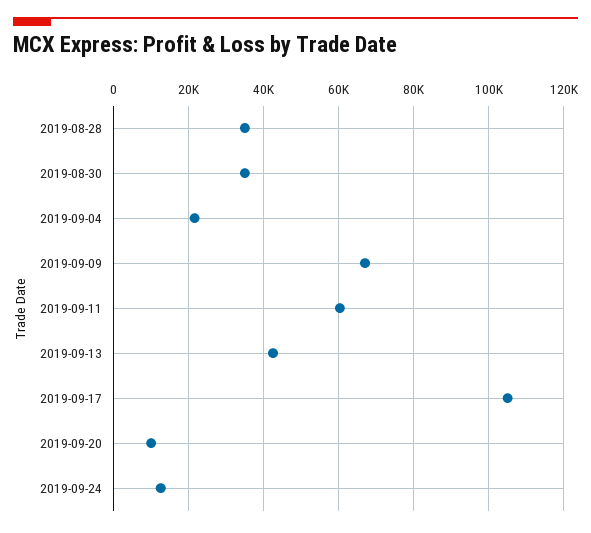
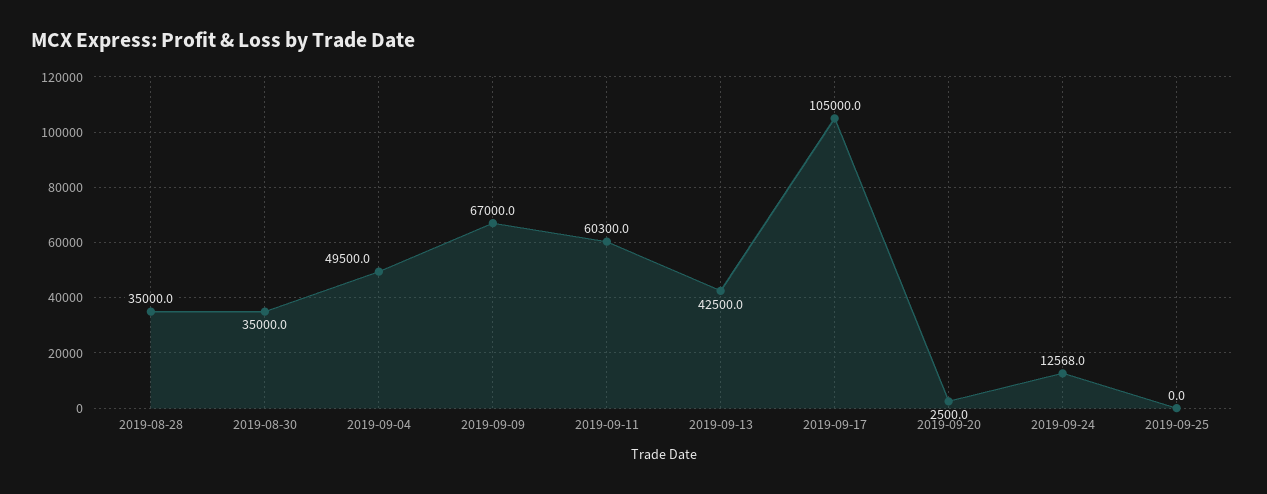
2019-09-04: 22000 -> 49500
2019-09-20: 10000 -> 2500
2019-09-25: none -> 0

